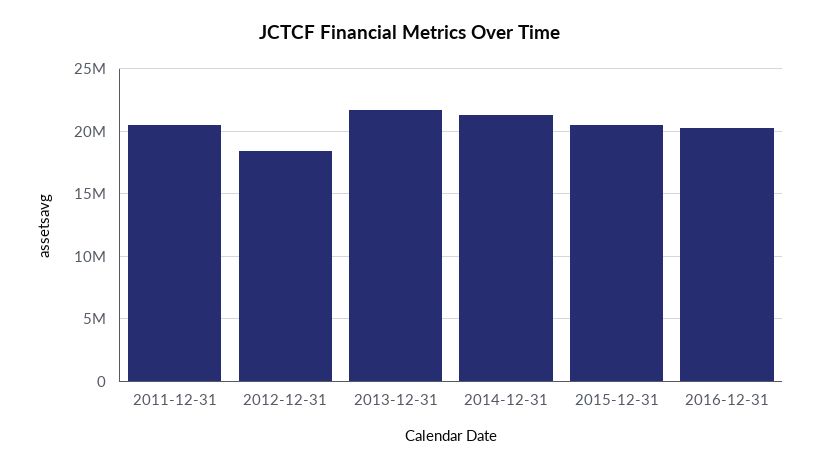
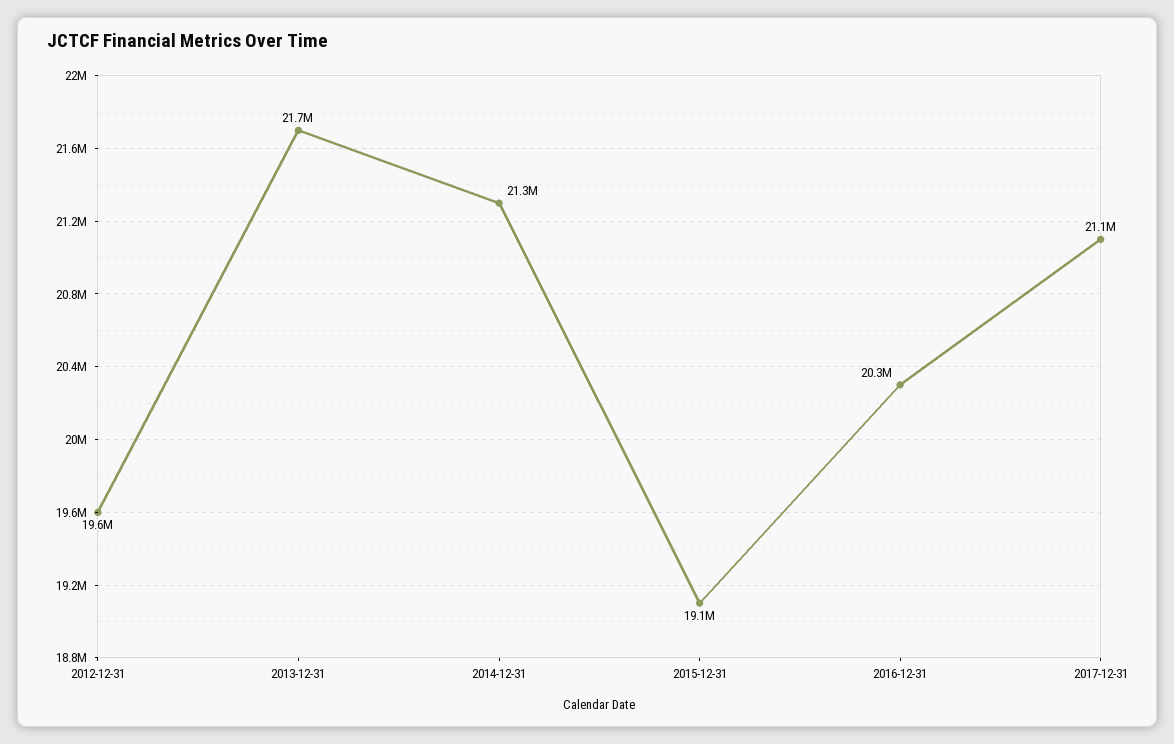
2011-12-31: 20500000 -> none
2012-12-31: 18500000 -> 19600000
2015-12-31: 20500000 -> 19100000
2017-12-31: none -> 21100000

